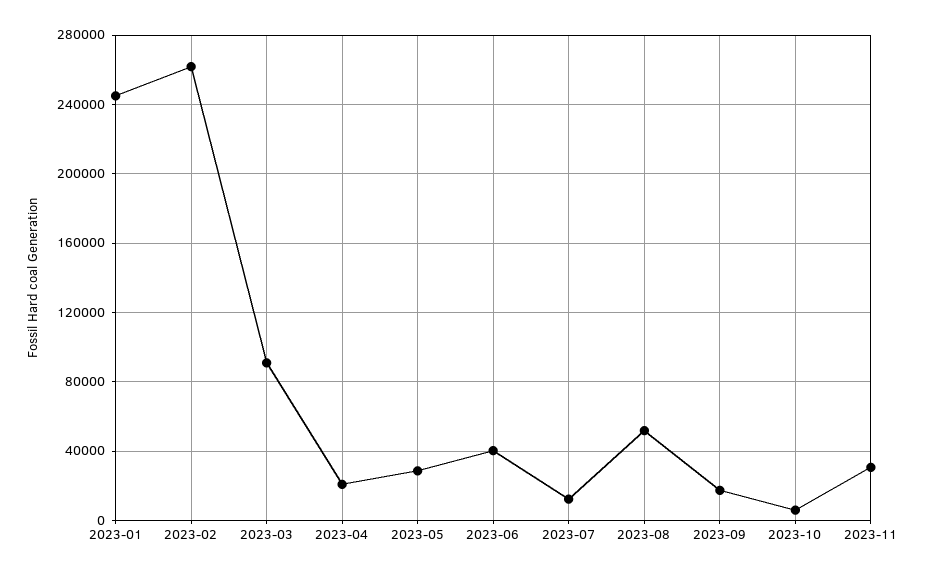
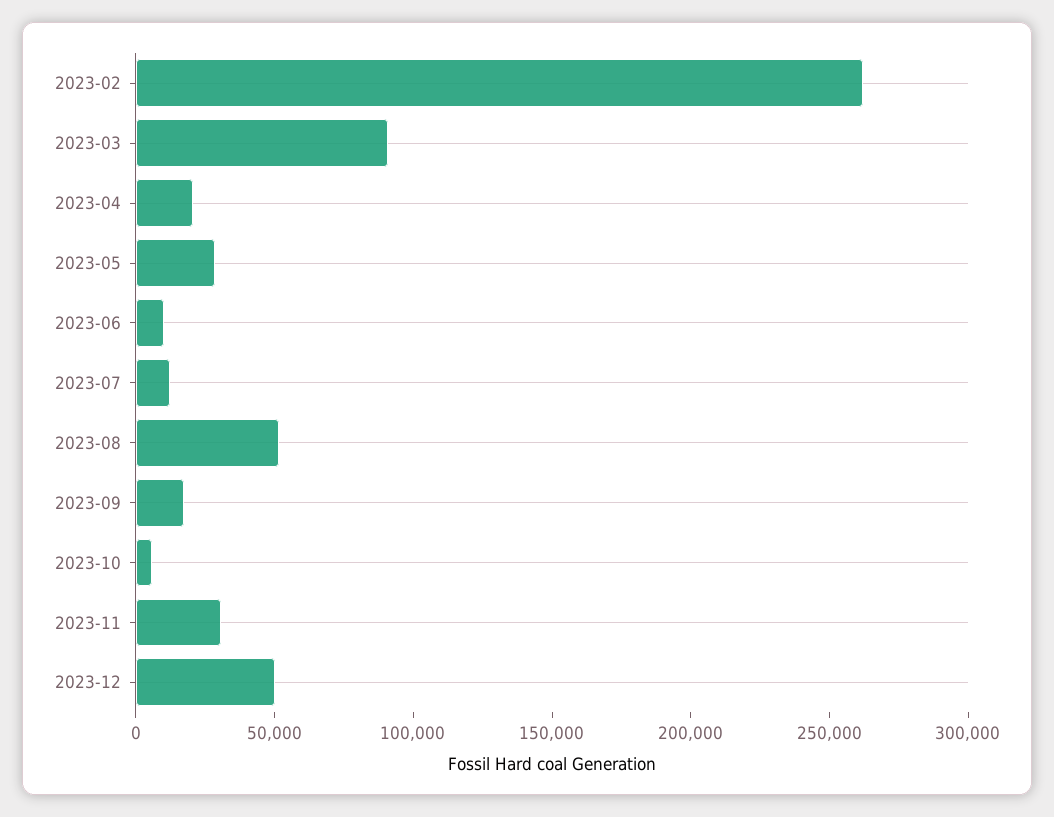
2023-01: 245000 -> none
2023-06: 40000 -> 10000
2023-12: none -> 50000

